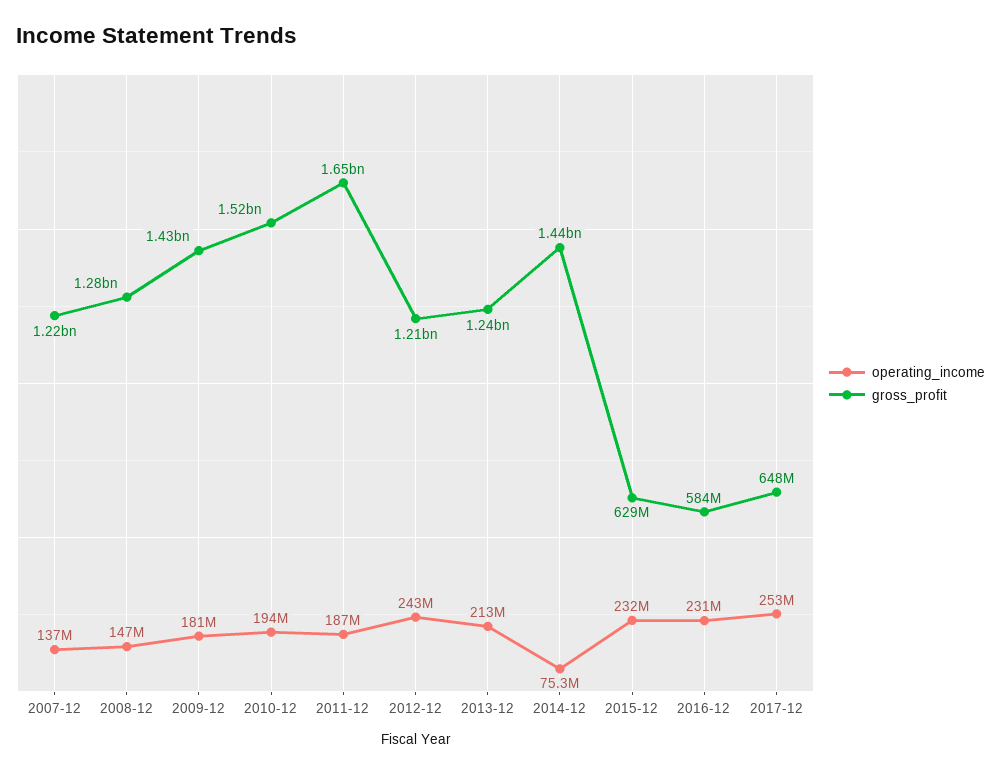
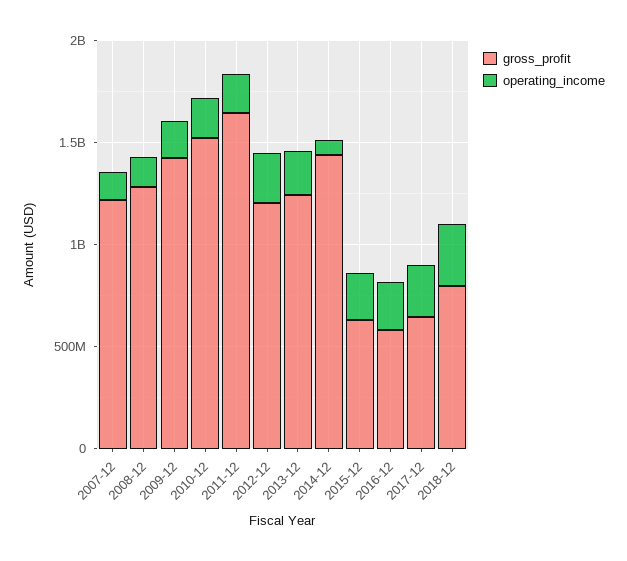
gross_profit, 2018-12: none -> 800000000
operating_income, 2018-12: none -> 300000000

